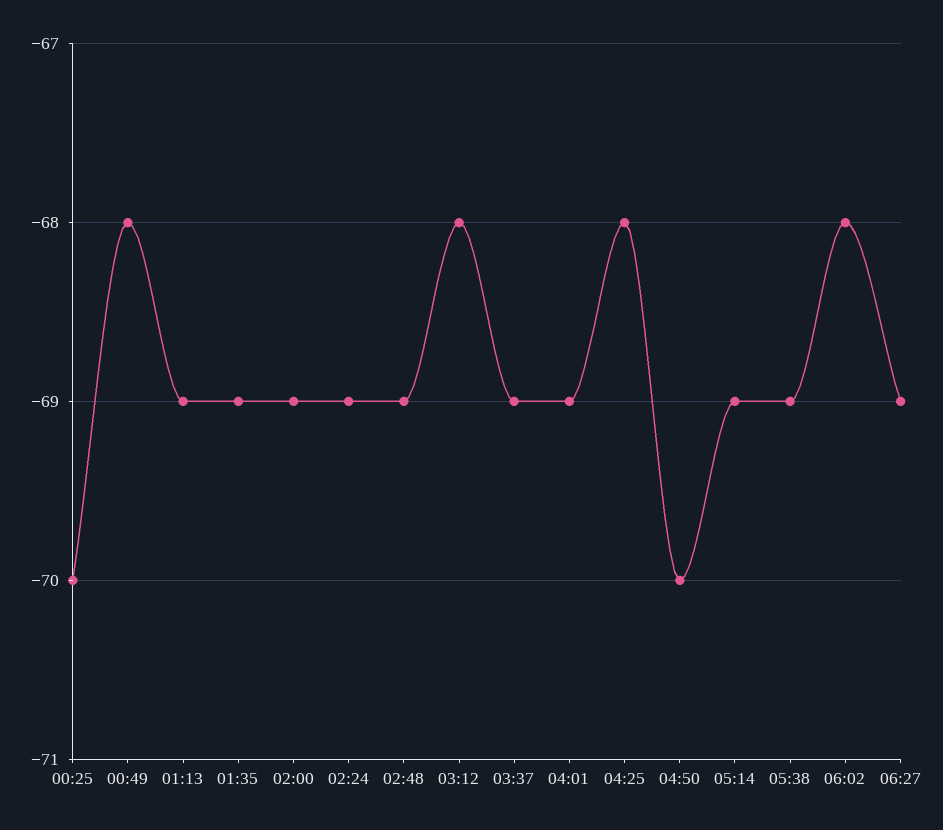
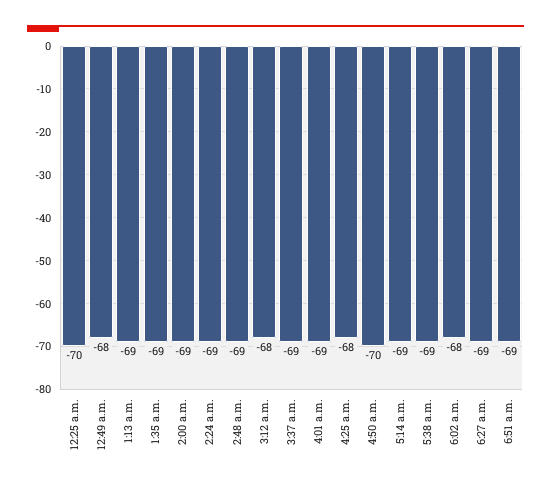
6:51 a.m.: none -> -69

